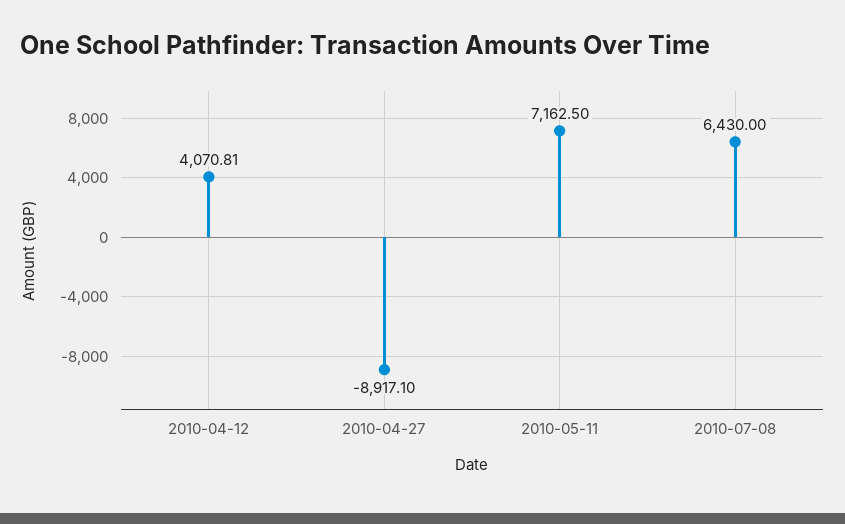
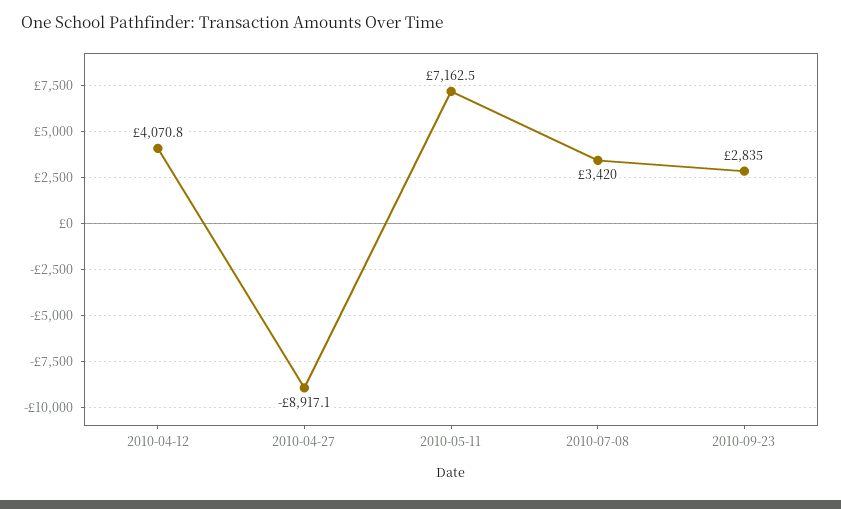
2010-07-08: 6430 -> 3420
2010-09-23: none -> 2835

